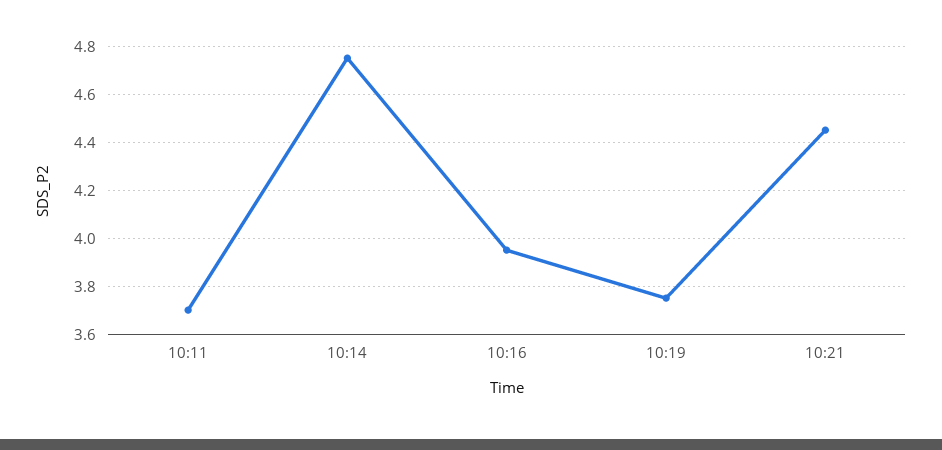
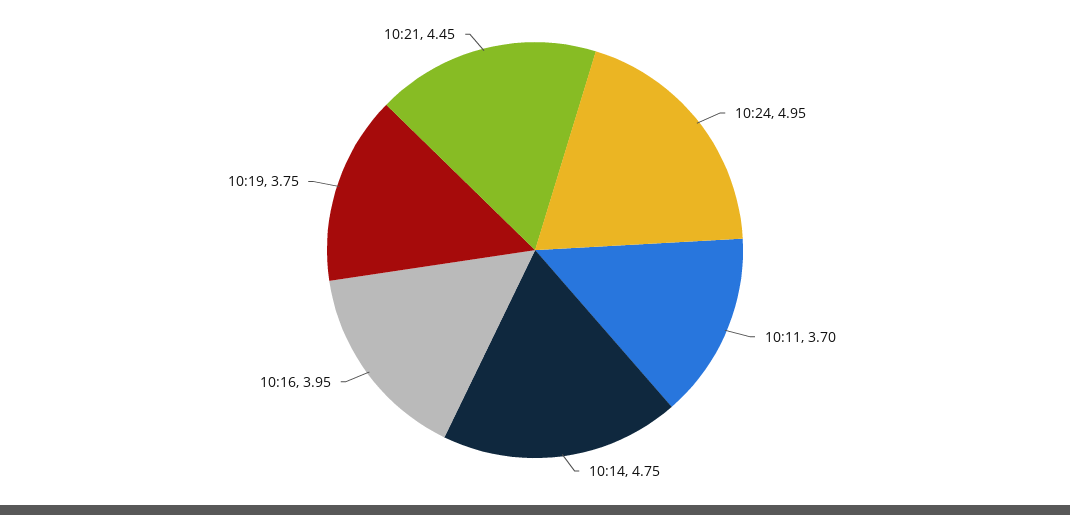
10:24: none -> 4.95

